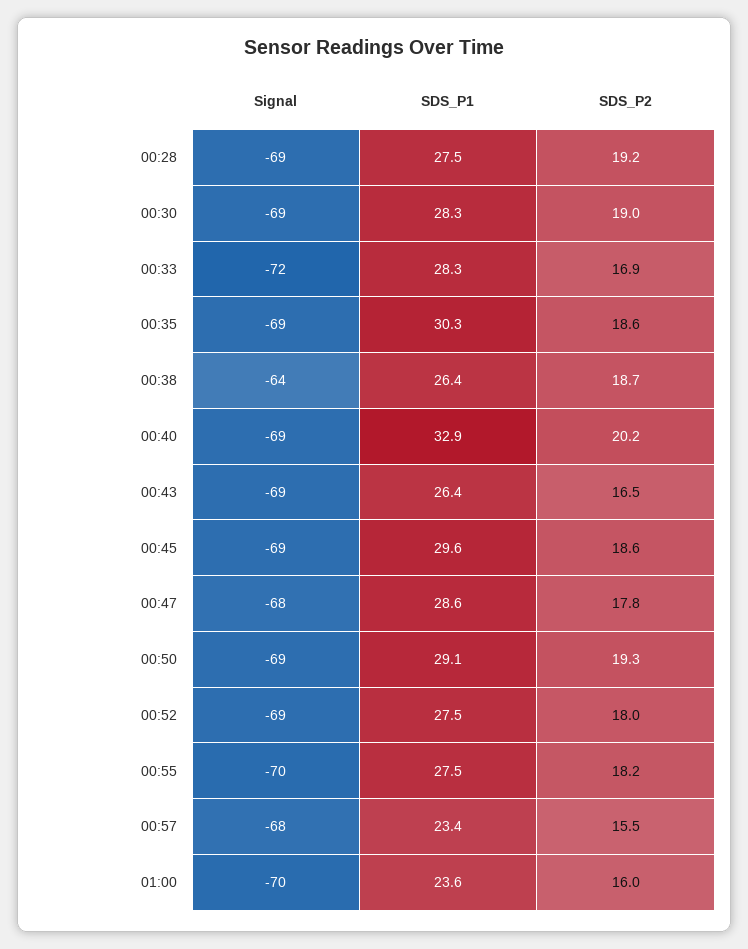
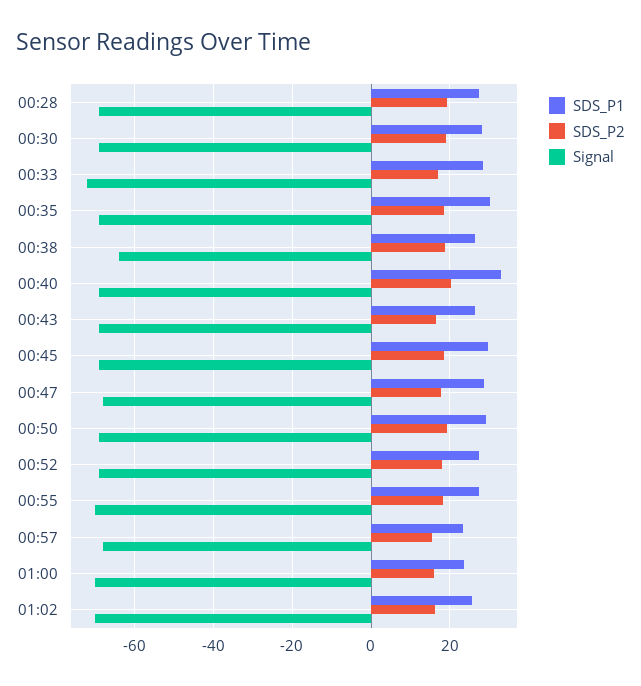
SDS_P1, 01:02: none -> 26
SDS_P2, 01:02: none -> 16
Signal, 01:02: none -> -70

